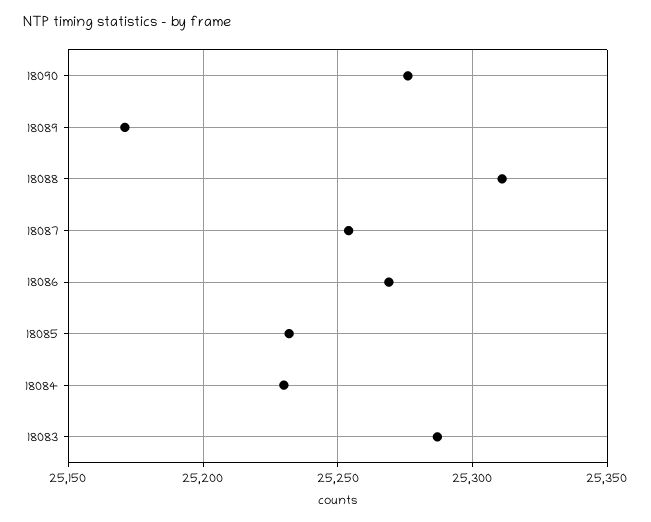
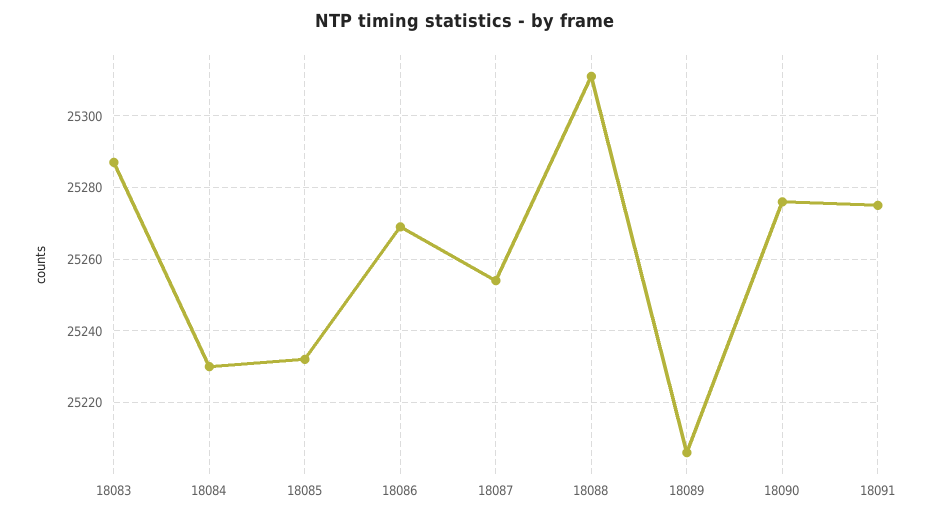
18089: 25170 -> 25205
18091: none -> 25275

